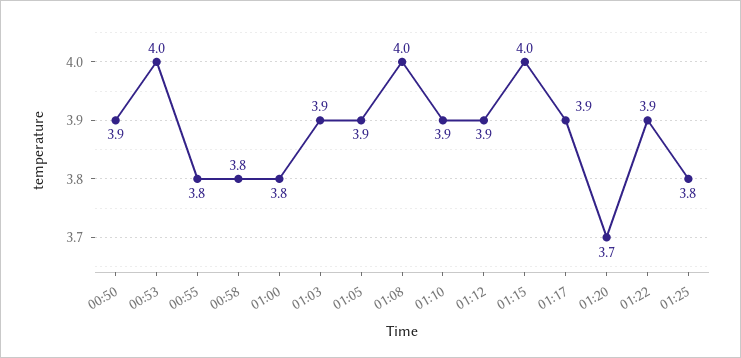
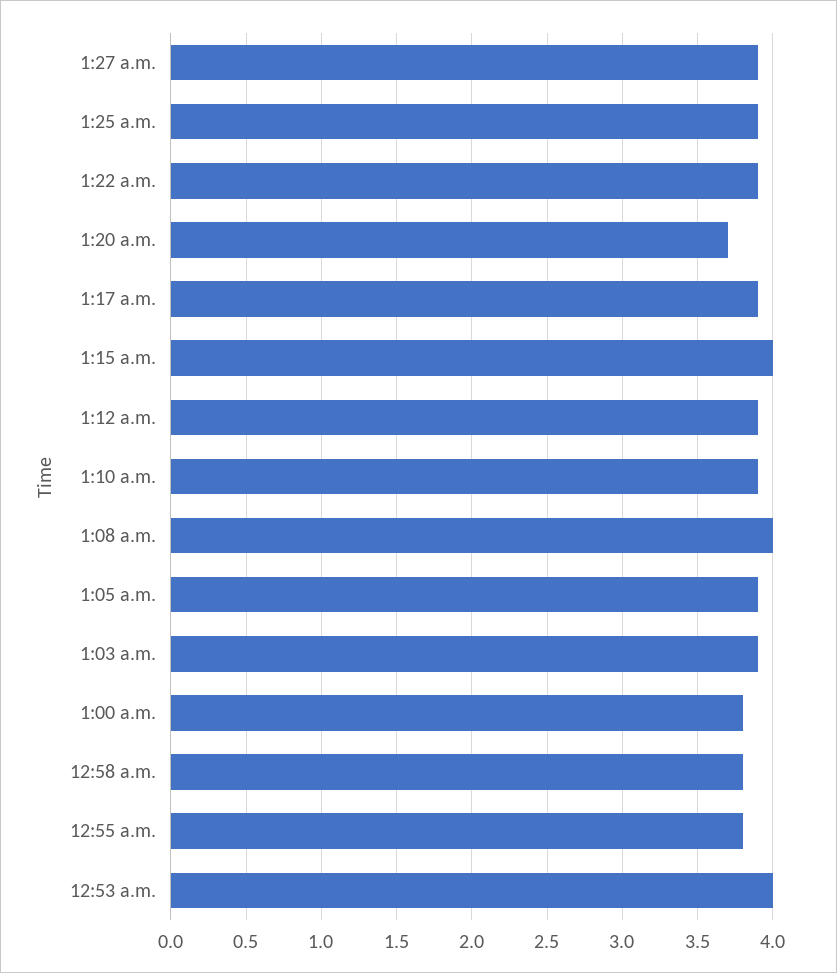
00:50: 3.9 -> none
01:25: 3.8 -> 3.9
1:27 a.m.: none -> 3.9

